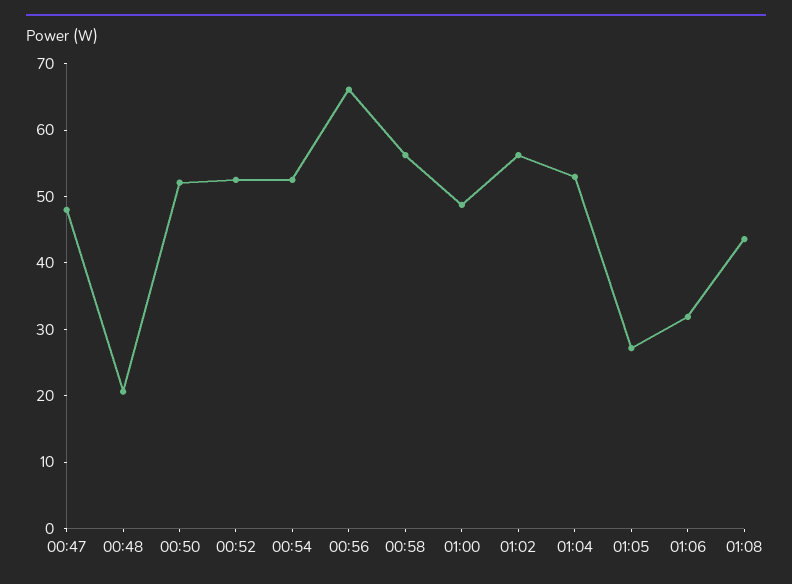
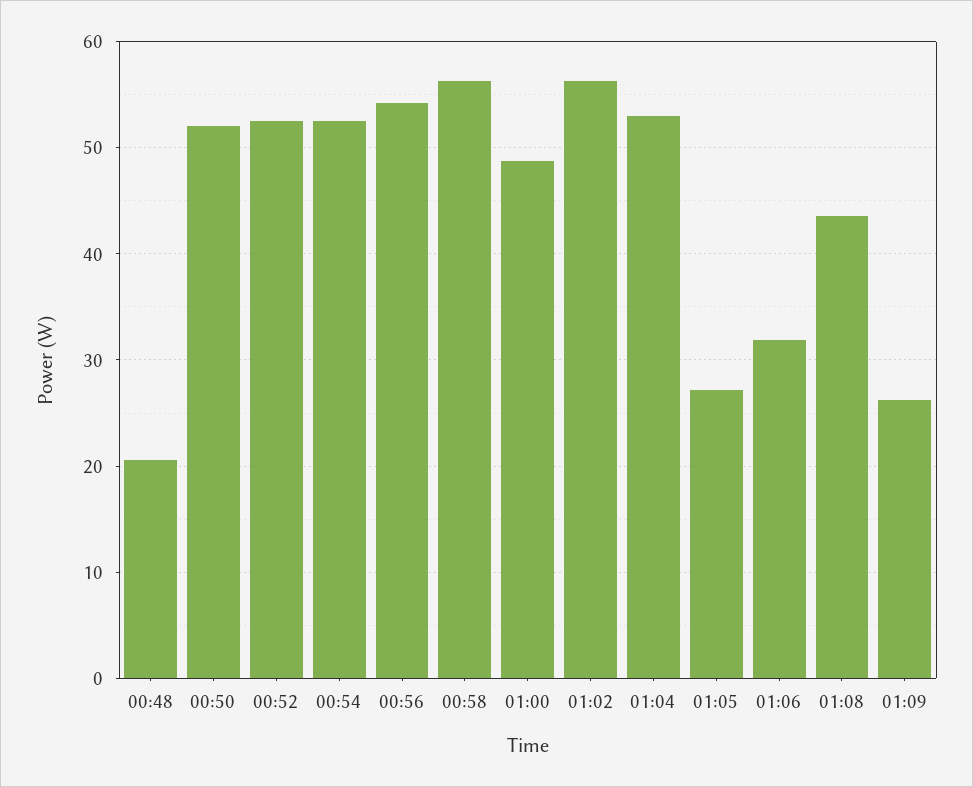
00:47: 48 -> none
00:56: 66 -> 54
01:09: none -> 26

